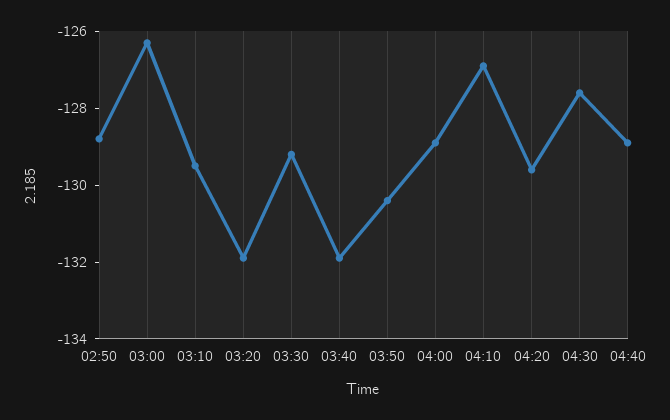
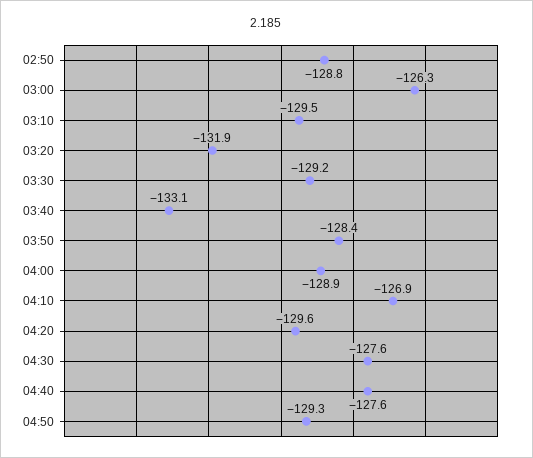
03:40: -132 -> -133.1
03:50: -130.5 -> -128.4
04:40: -129 -> -127.6
04:50: none -> -129.3

